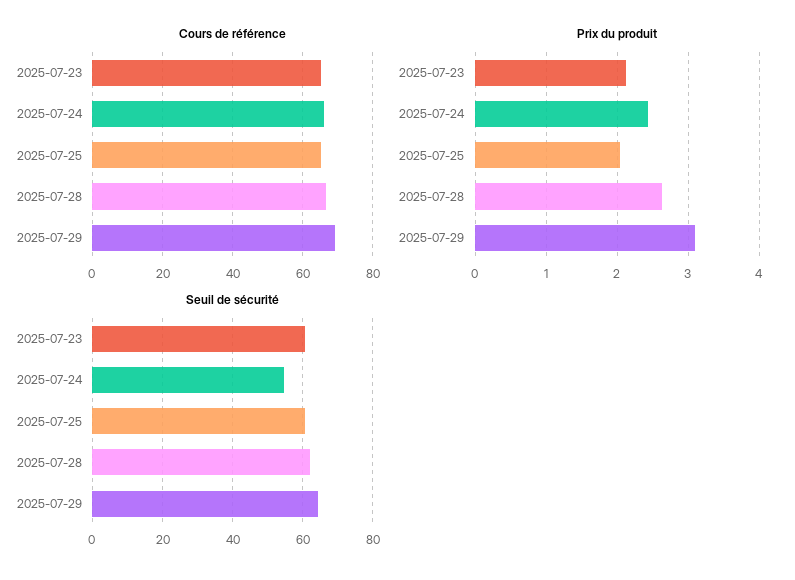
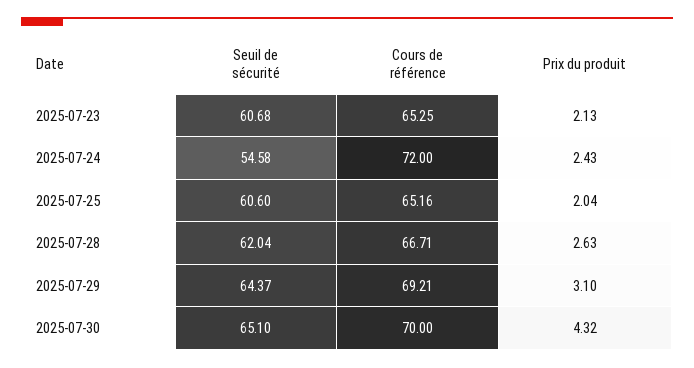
Cours de référence, 2025-07-24: 66 -> 72
Seuil de sécurité, 2025-07-30: none -> 65.1
Cours de référence, 2025-07-30: none -> 70
Prix du produit, 2025-07-30: none -> 4.32

